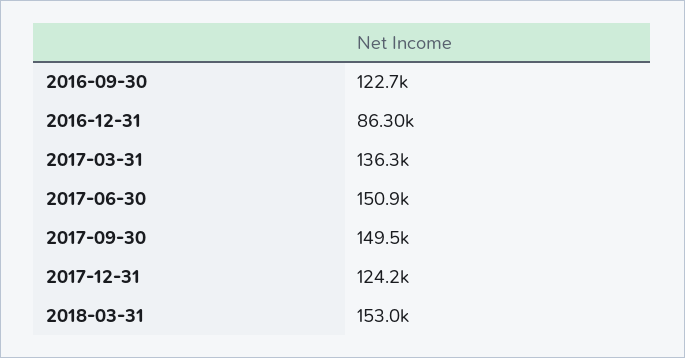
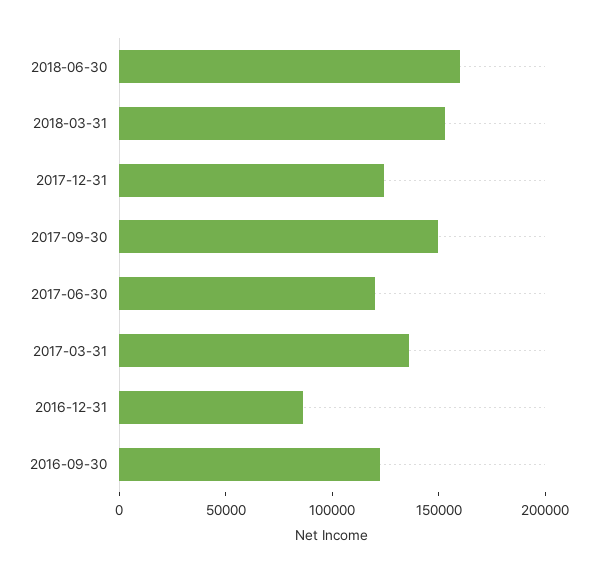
2017-06-30: 150900 -> 120000
2018-06-30: none -> 160000

